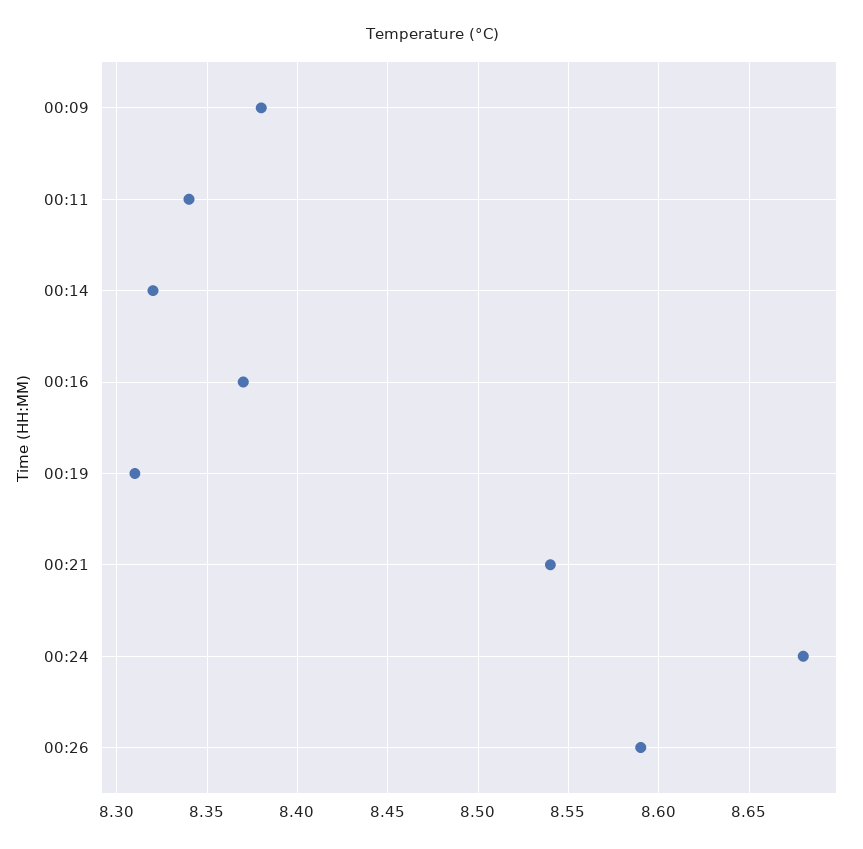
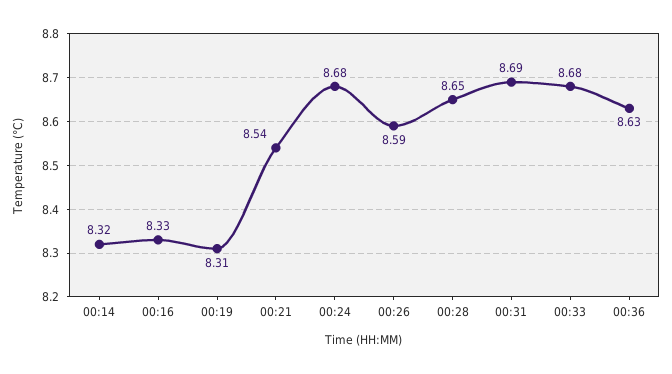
00:09: 8.38 -> none
00:11: 8.34 -> none
00:16: 8.37 -> 8.33
00:28: none -> 8.65
00:31: none -> 8.69
00:33: none -> 8.68
00:36: none -> 8.63

